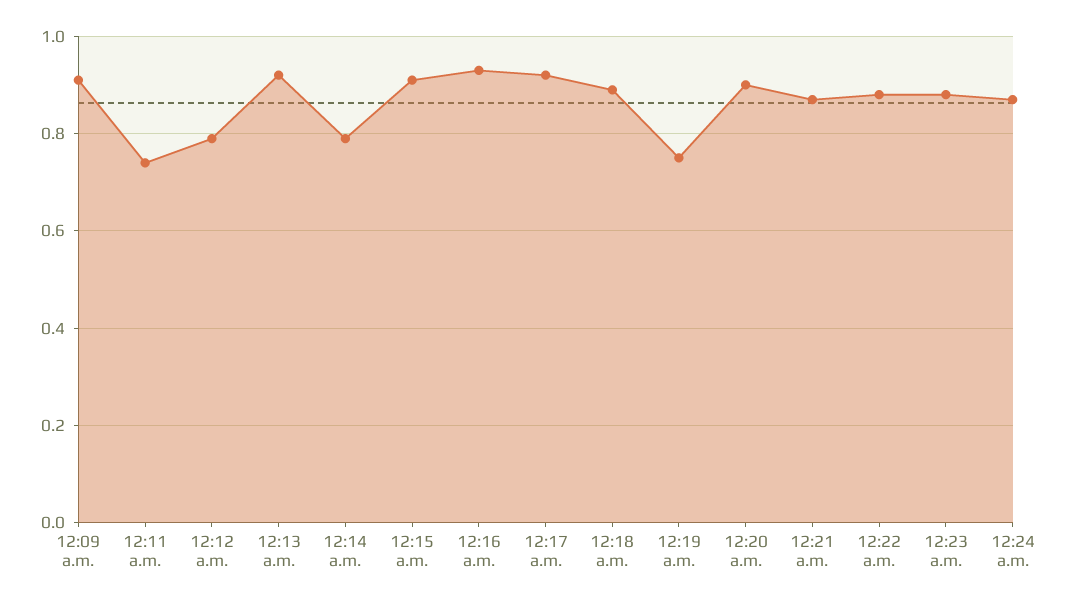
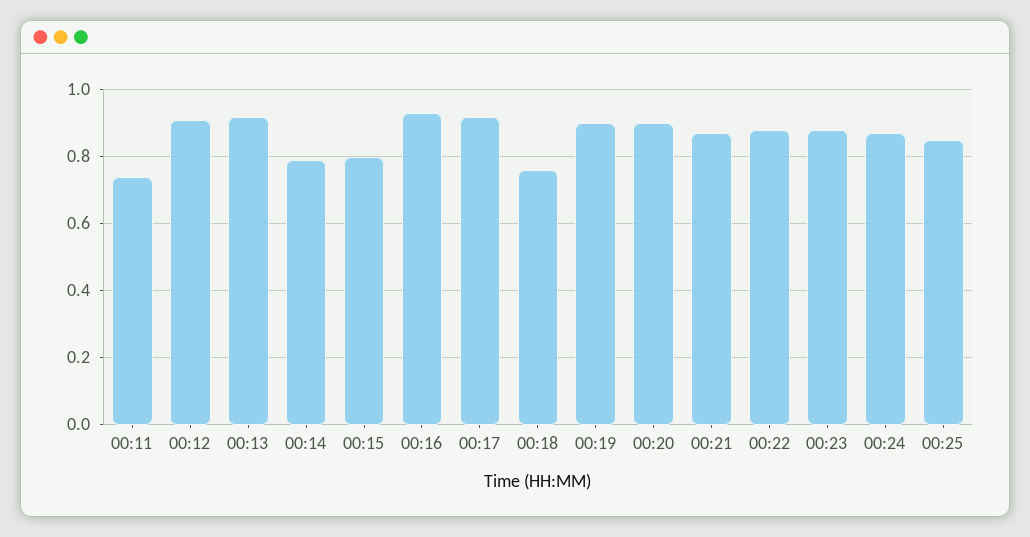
12:09 a.m.: 0.9 -> none
12:12 a.m.: 0.8 -> 0.9
12:15 a.m.: 0.9 -> 0.8
12:18 a.m.: 0.9 -> 0.75
12:19 a.m.: 0.75 -> 0.9
00:25: none -> 0.85

